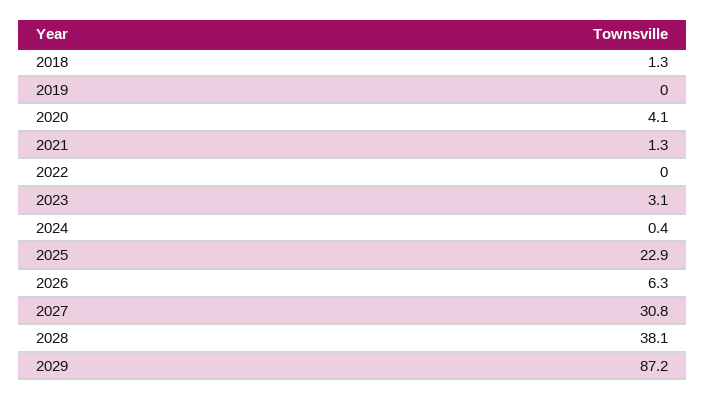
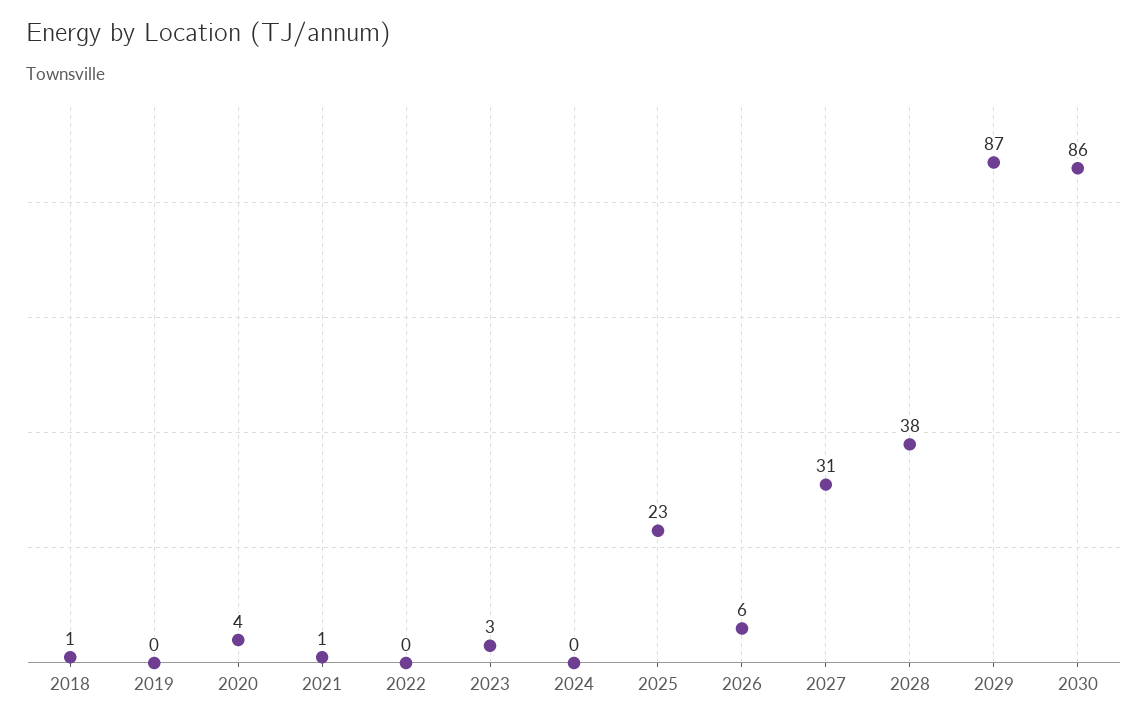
2030: none -> 86

